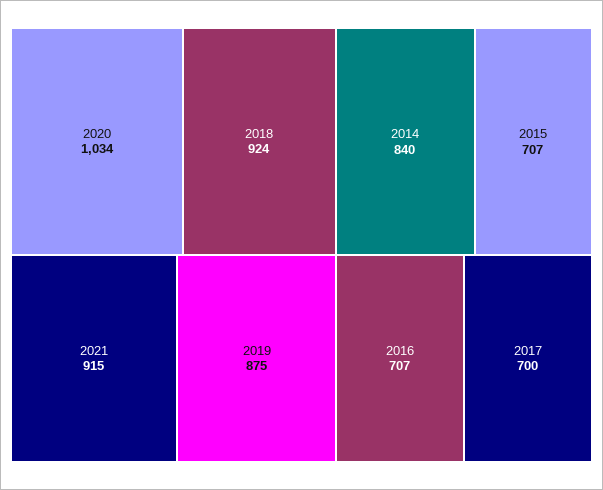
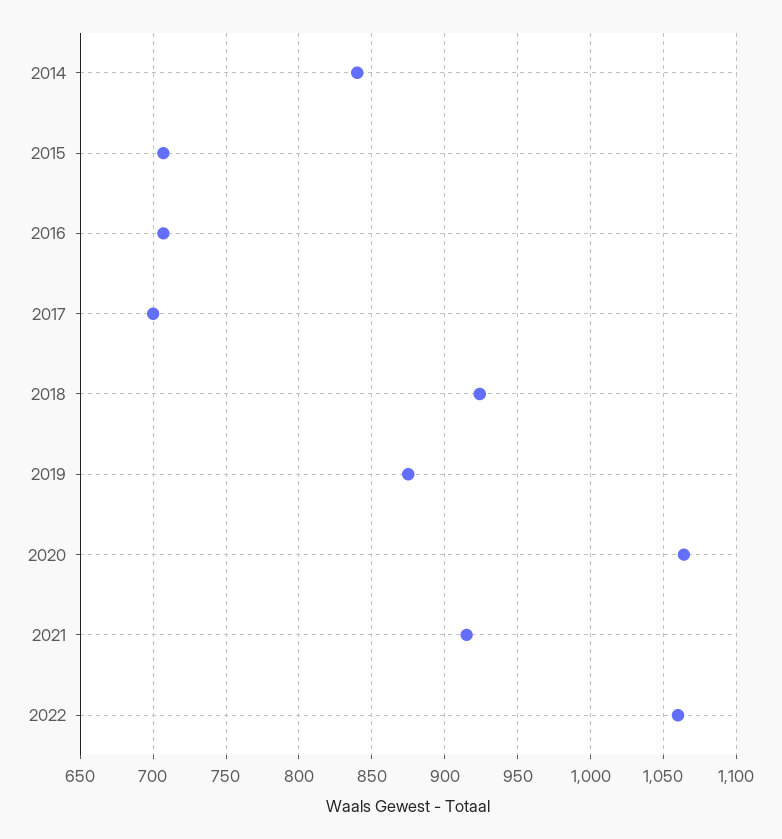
2020: 1034 -> 1065
2022: none -> 1060

